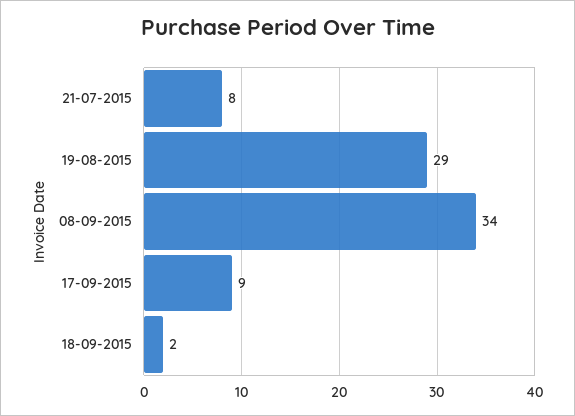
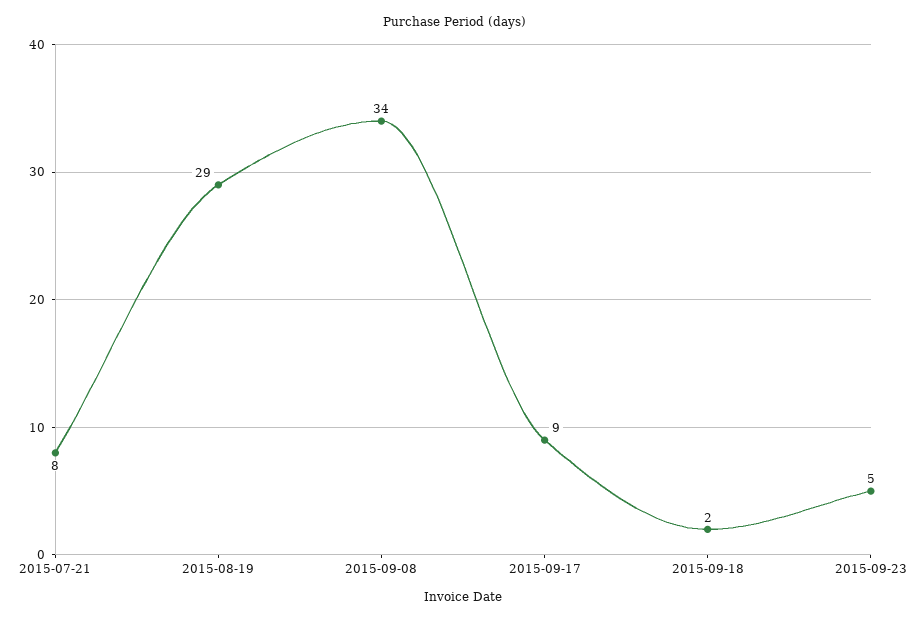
2015-09-23: none -> 5

